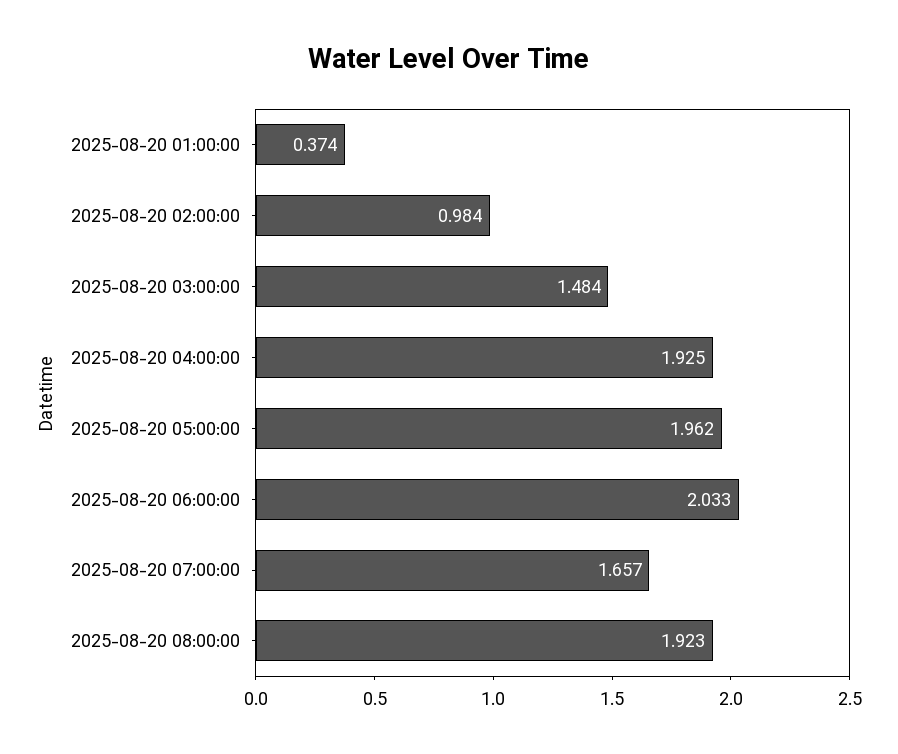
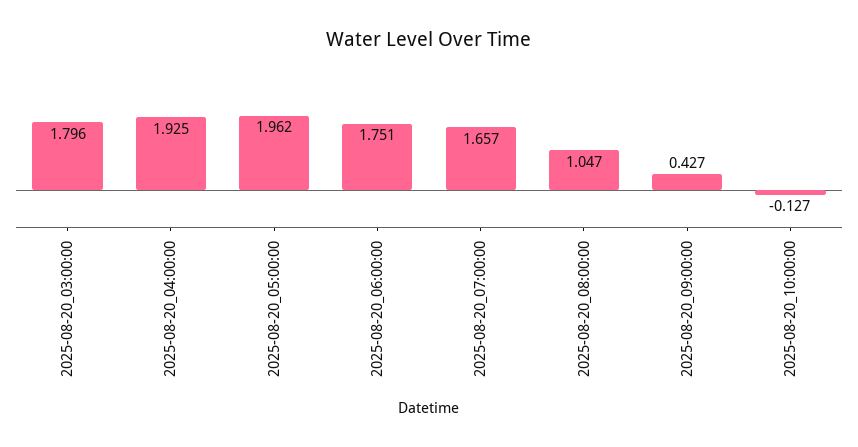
2025-08-20 01:00:00: 0.374 -> none
2025-08-20 02:00:00: 0.984 -> none
2025-08-20 03:00:00: 1.484 -> 1.796
2025-08-20 06:00:00: 2.033 -> 1.751
2025-08-20 08:00:00: 1.923 -> 1.047
2025-08-20_09:00:00: none -> 0.427
2025-08-20_10:00:00: none -> -0.127

